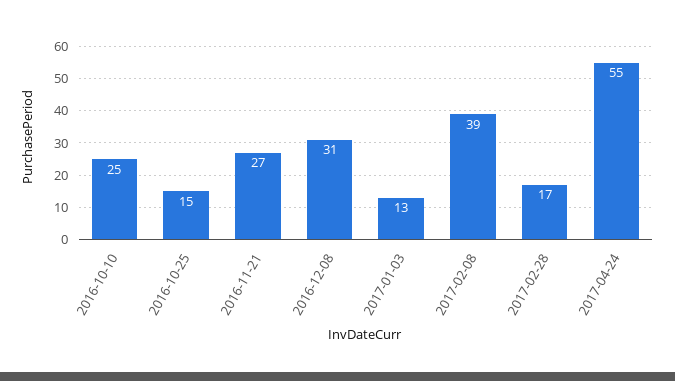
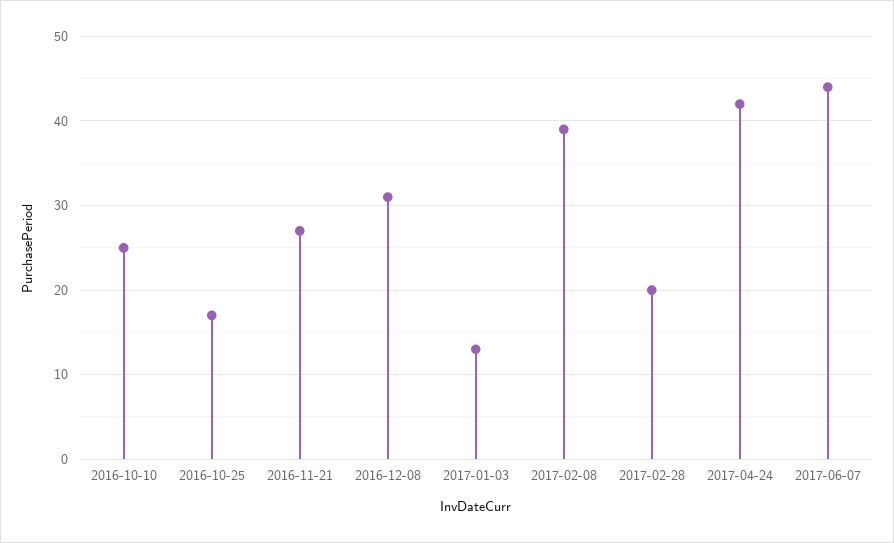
2016-10-25: 15 -> 17
2017-02-28: 17 -> 20
2017-04-24: 55 -> 42
2017-06-07: none -> 44

